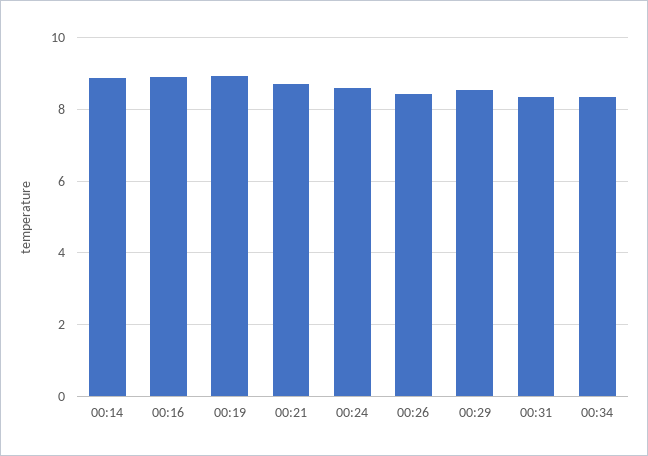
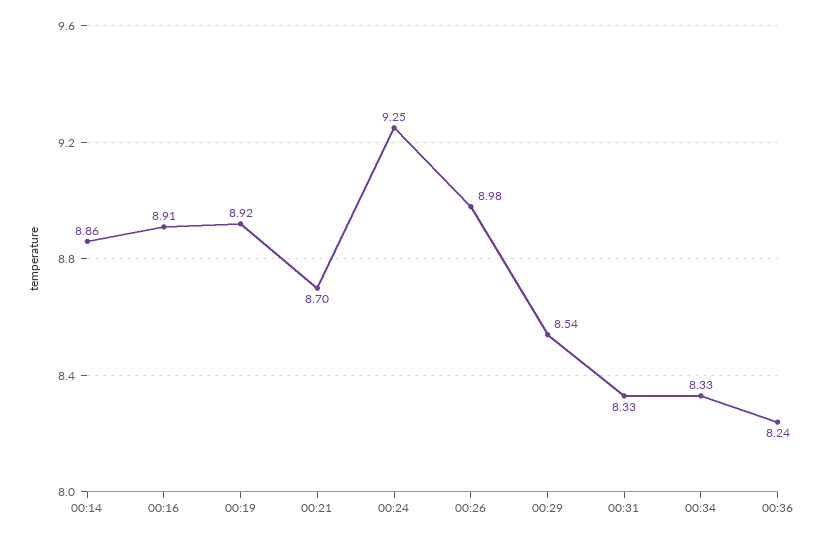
00:24: 8.6 -> 9.25
00:26: 8.4 -> 8.98
00:36: none -> 8.24

